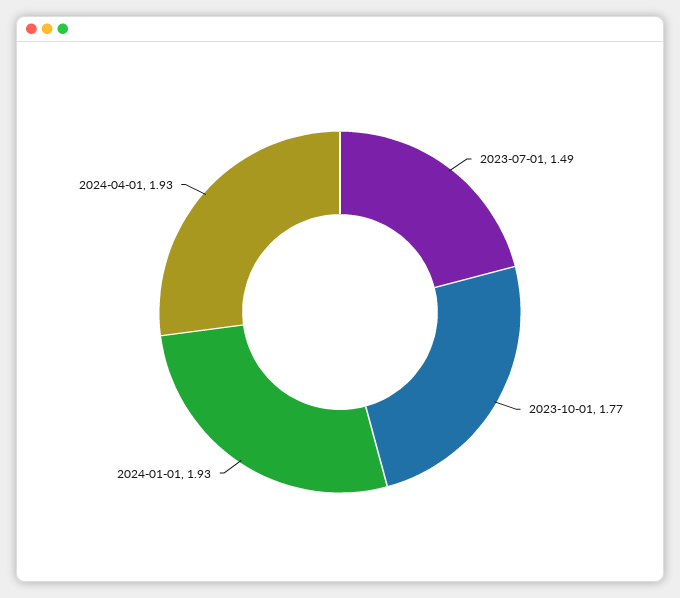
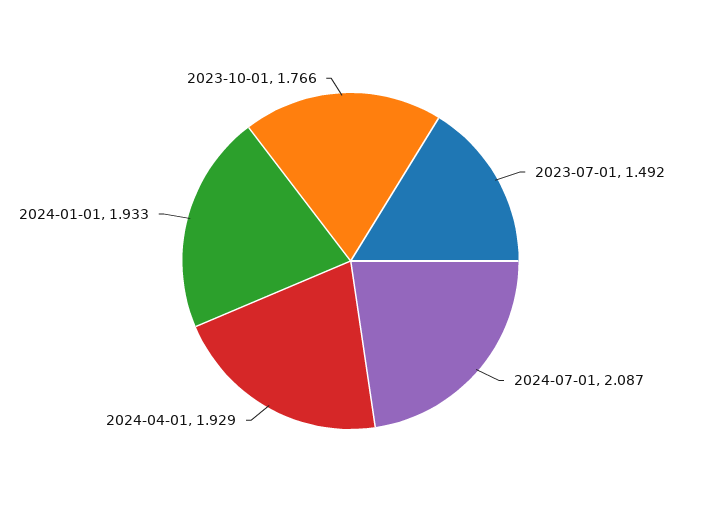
2024-07-01: none -> 2.087

